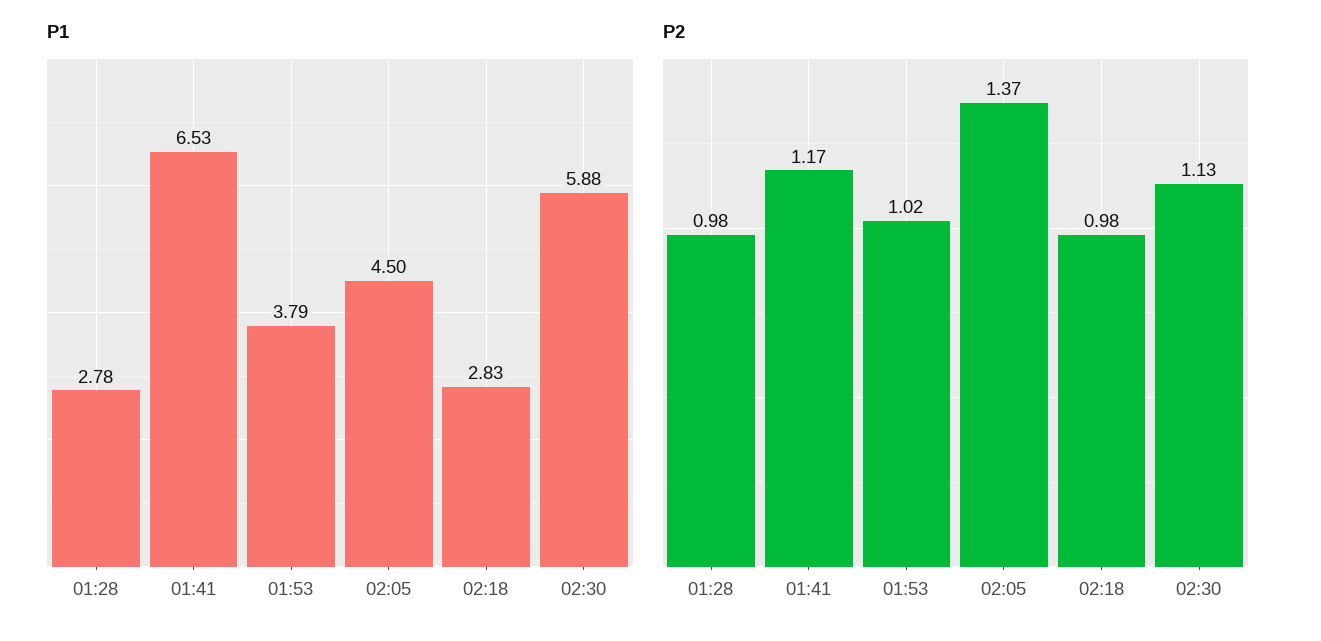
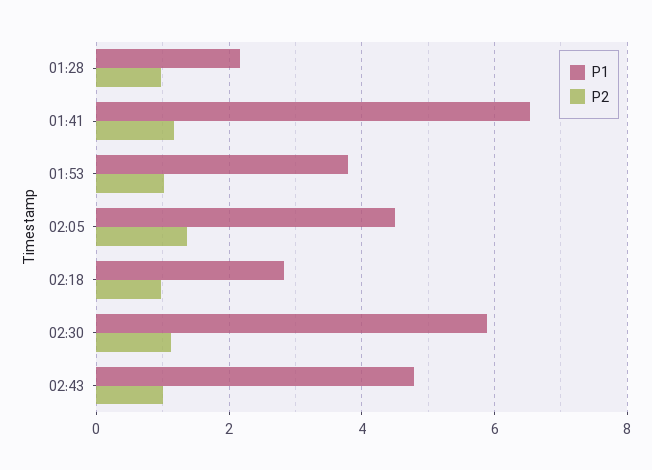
P1, 01:28: 2.78 -> 2.2
P1, 02:43: none -> 4.8
P2, 02:43: none -> 1

